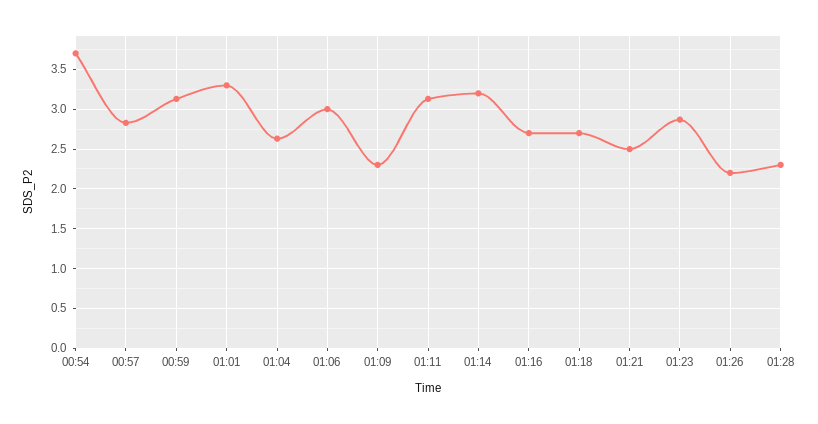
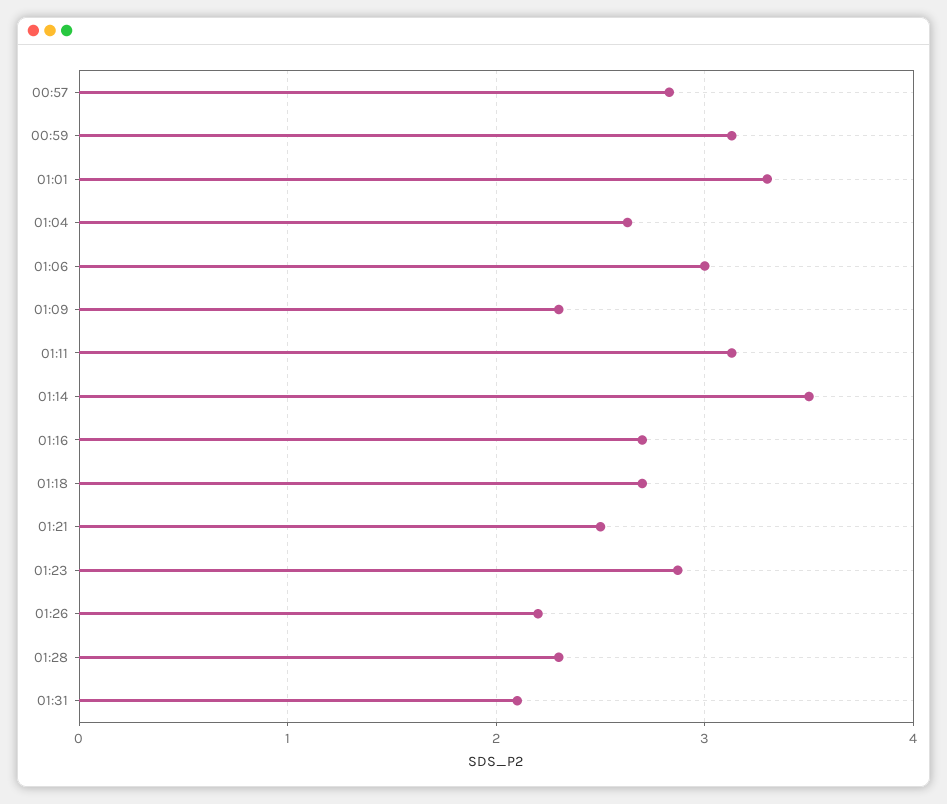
00:54: 3.7 -> none
01:14: 3.2 -> 3.5
01:31: none -> 2.1

